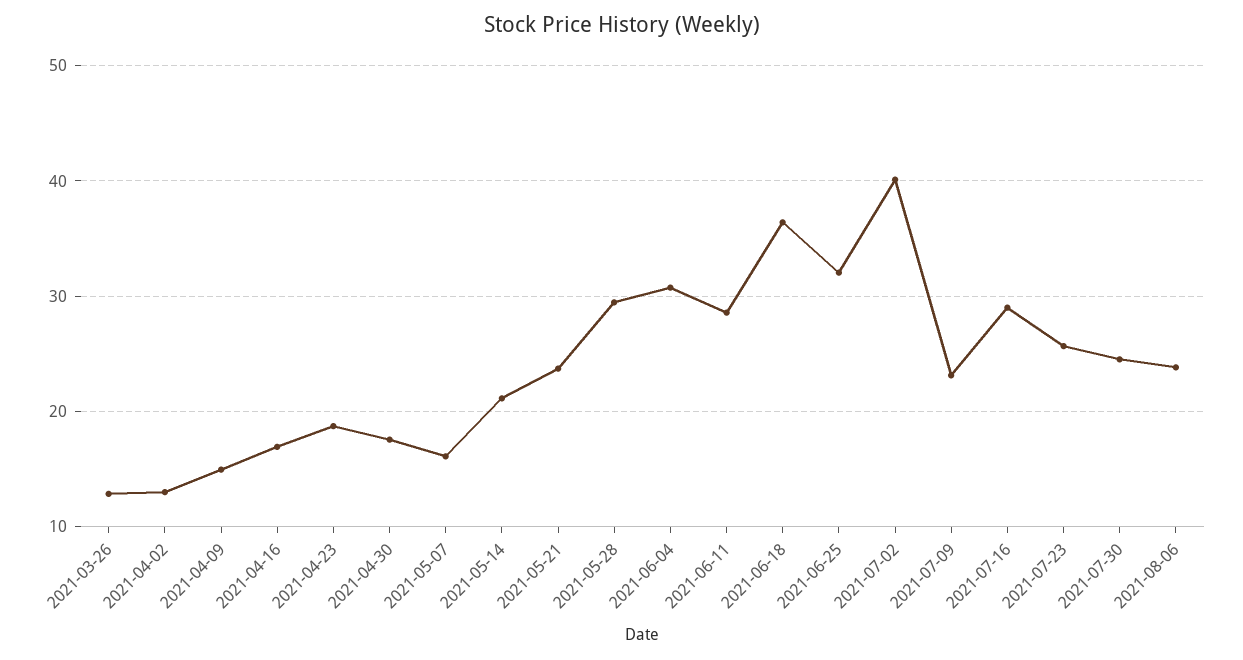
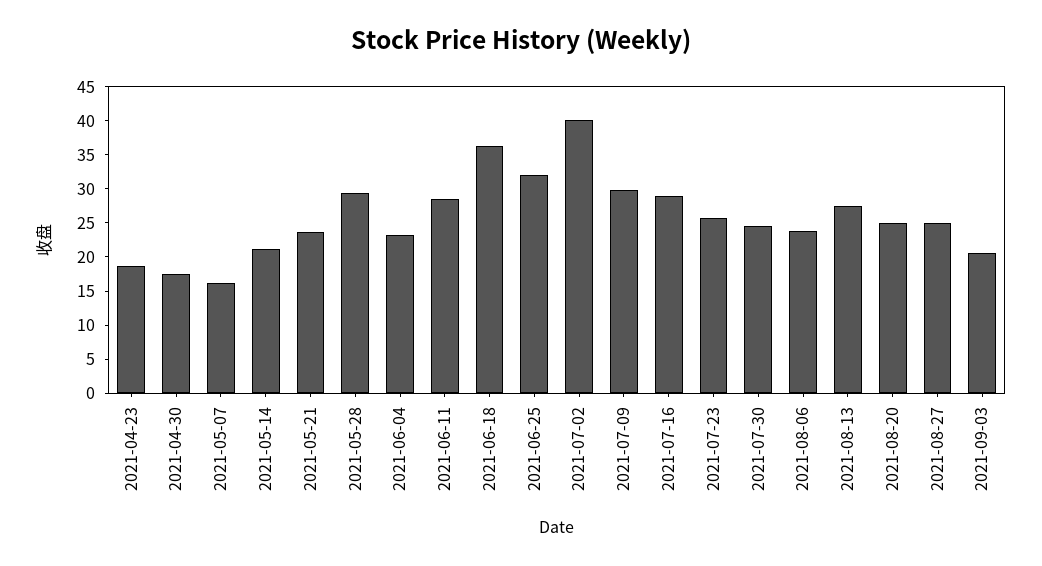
2021-03-26: 13 -> none
2021-04-02: 13 -> none
2021-04-09: 15 -> none
2021-04-16: 17 -> none
2021-06-04: 31 -> 22.5
2021-07-09: 23 -> 30
2021-08-13: none -> 27.5
2021-08-20: none -> 25
2021-08-27: none -> 25
2021-09-03: none -> 20

